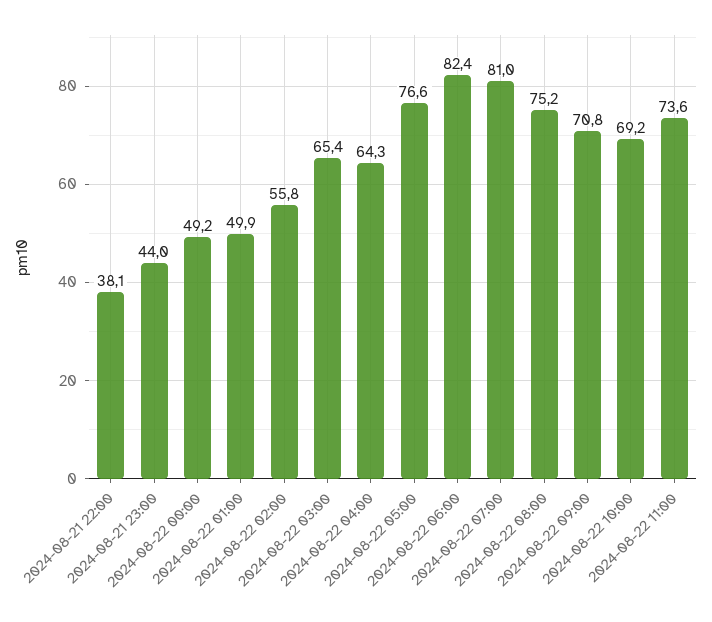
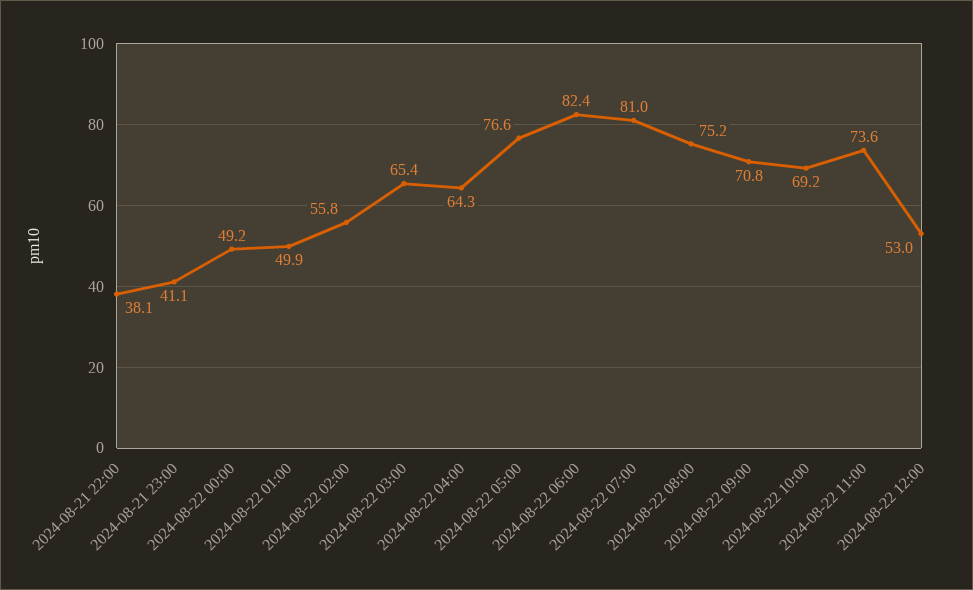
2024-08-21 23:00: 44 -> 41.1
2024-08-22 12:00: none -> 53

